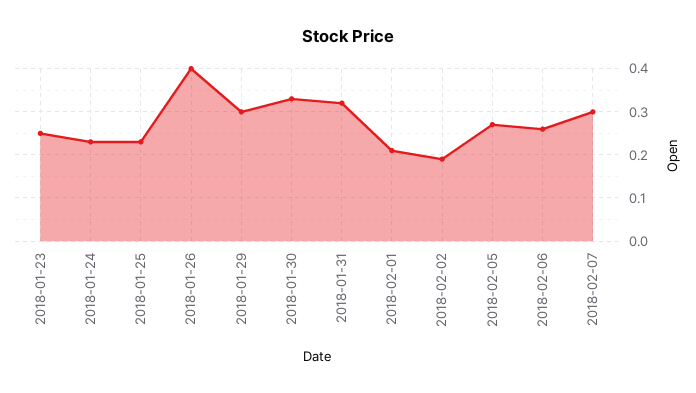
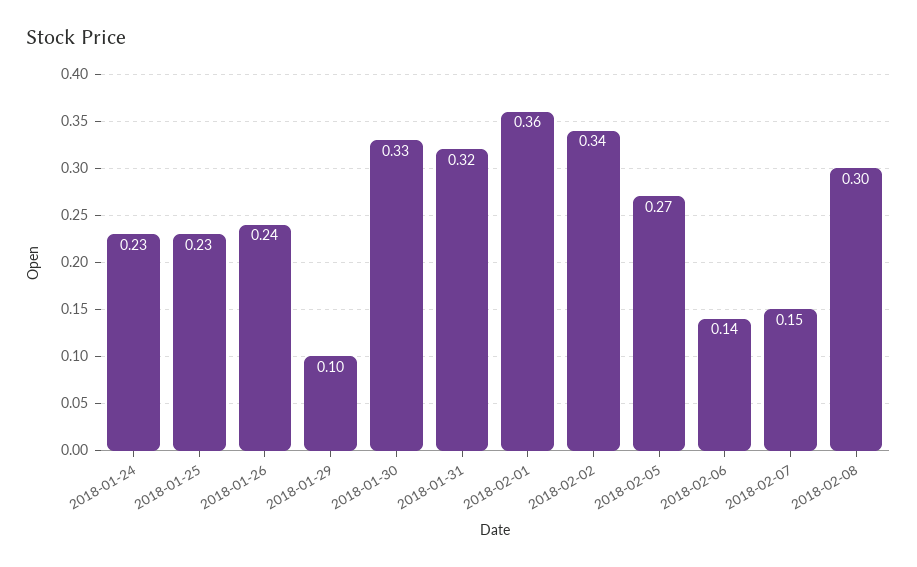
2018-01-23: 0.25 -> none
2018-01-26: 0.4 -> 0.24
2018-01-29: 0.3 -> 0.1
2018-02-01: 0.2 -> 0.36
2018-02-02: 0.2 -> 0.34
2018-02-06: 0.25 -> 0.14
2018-02-07: 0.3 -> 0.15
2018-02-08: none -> 0.3

